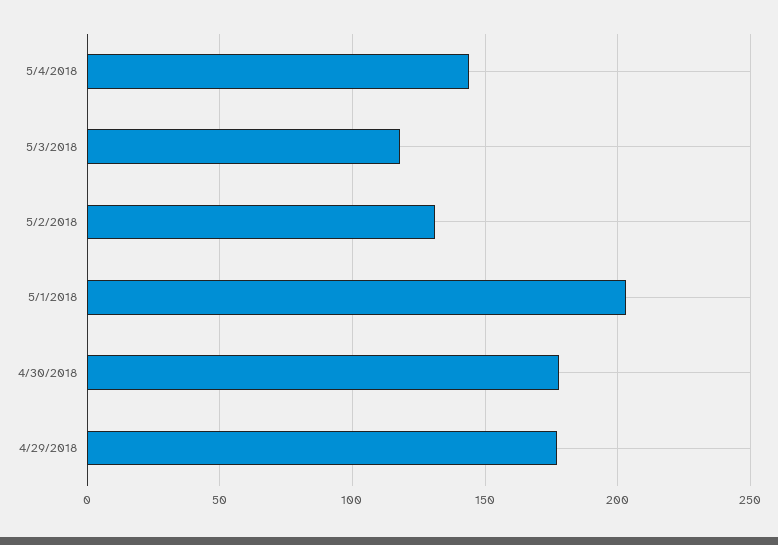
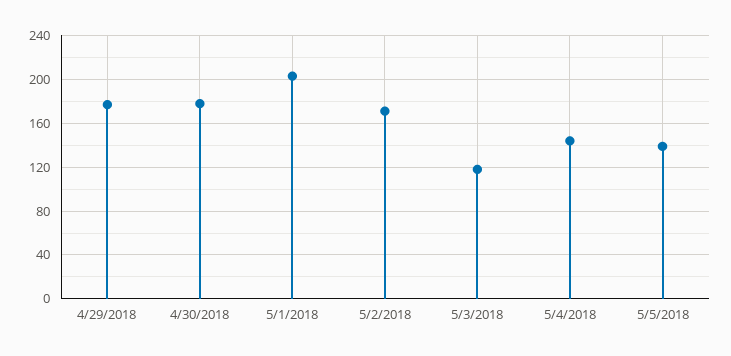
5/2/2018: 130 -> 170
5/5/2018: none -> 140

